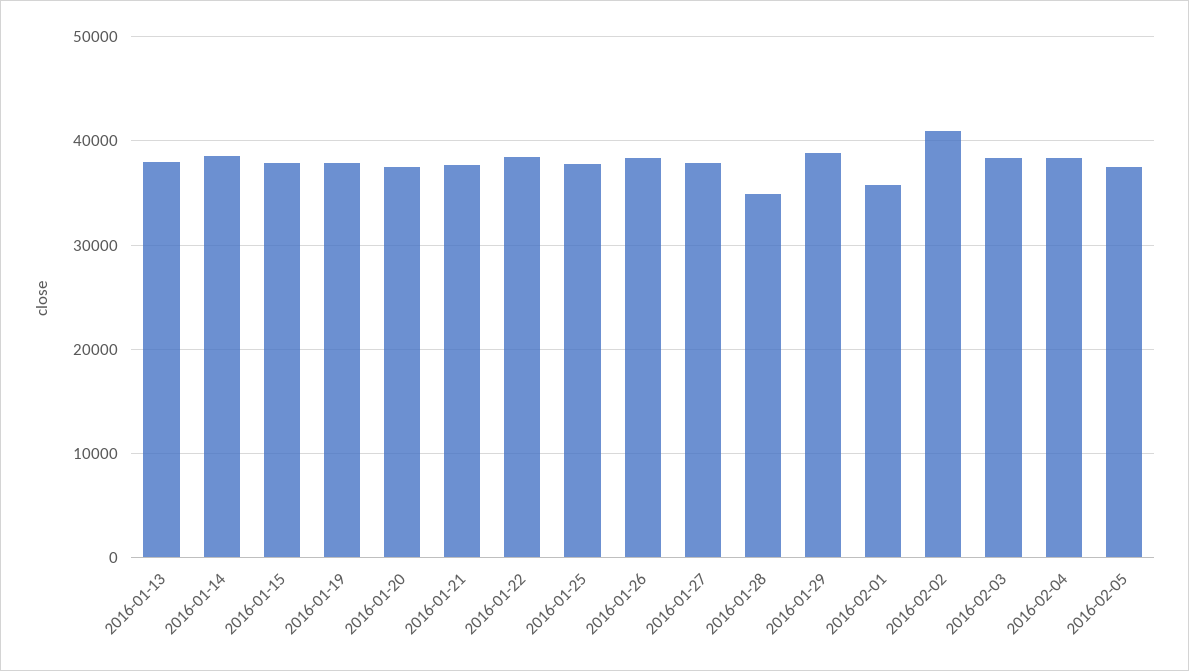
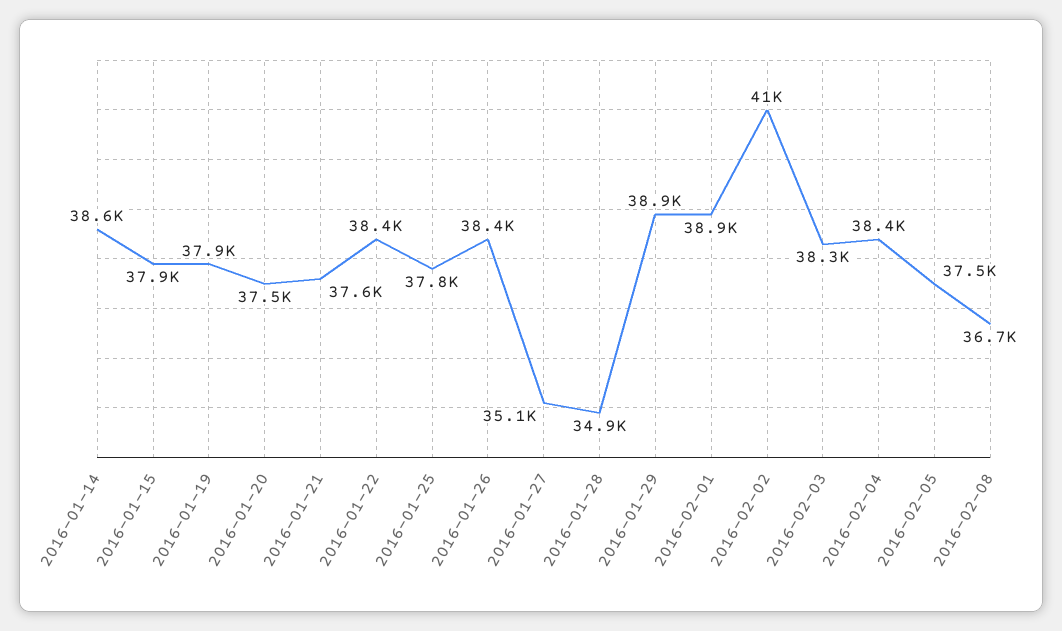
2016-01-13: 38000 -> none
2016-01-27: 38000 -> 35100
2016-02-01: 36000 -> 38900
2016-02-08: none -> 36700

